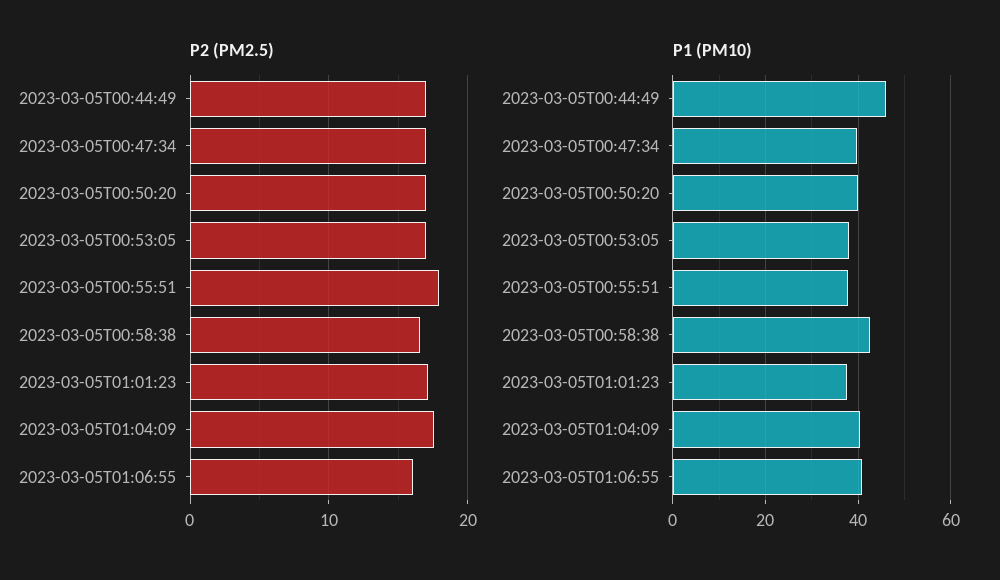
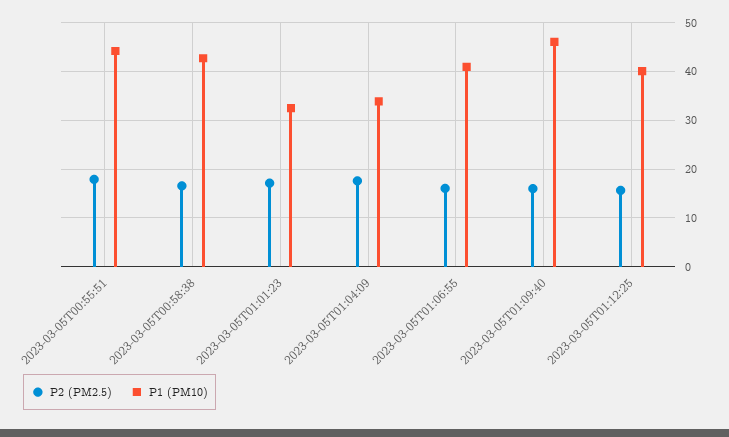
P2 (PM2.5), 2023-03-05T00:44:49: 17 -> none
P2 (PM2.5), 2023-03-05T00:47:34: 17 -> none
P2 (PM2.5), 2023-03-05T00:50:20: 17 -> none
P2 (PM2.5), 2023-03-05T00:53:05: 17 -> none
P1 (PM10), 2023-03-05T00:44:49: 46 -> none
P1 (PM10), 2023-03-05T00:47:34: 40 -> none
P1 (PM10), 2023-03-05T00:50:20: 40 -> none
P1 (PM10), 2023-03-05T00:53:05: 38 -> none
P1 (PM10), 2023-03-05T00:55:51: 38 -> 44
P1 (PM10), 2023-03-05T01:01:23: 38 -> 32
P1 (PM10), 2023-03-05T01:04:09: 40 -> 34
P2 (PM2.5), 2023-03-05T01:09:40: none -> 16
P1 (PM10), 2023-03-05T01:09:40: none -> 46
P2 (PM2.5), 2023-03-05T01:12:25: none -> 16
P1 (PM10), 2023-03-05T01:12:25: none -> 40

